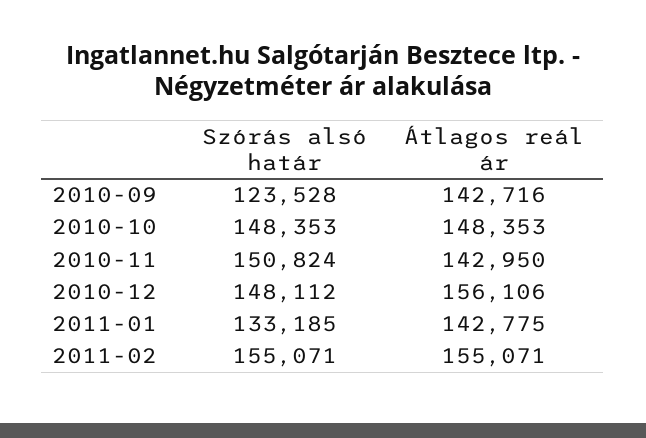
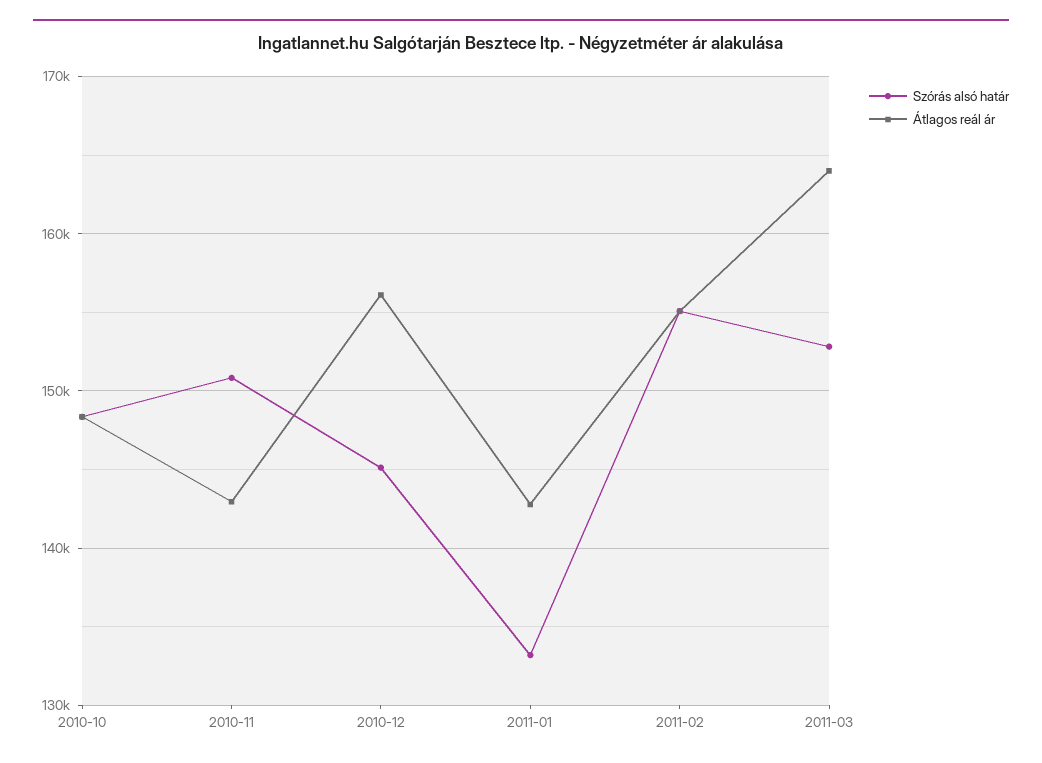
Szórás alsó határ, 2010-09: 123528 -> none
Átlagos reál ár, 2010-09: 142716 -> none
Szórás alsó határ, 2010-12: 148112 -> 145000
Szórás alsó határ, 2011-03: none -> 153000
Átlagos reál ár, 2011-03: none -> 164000

